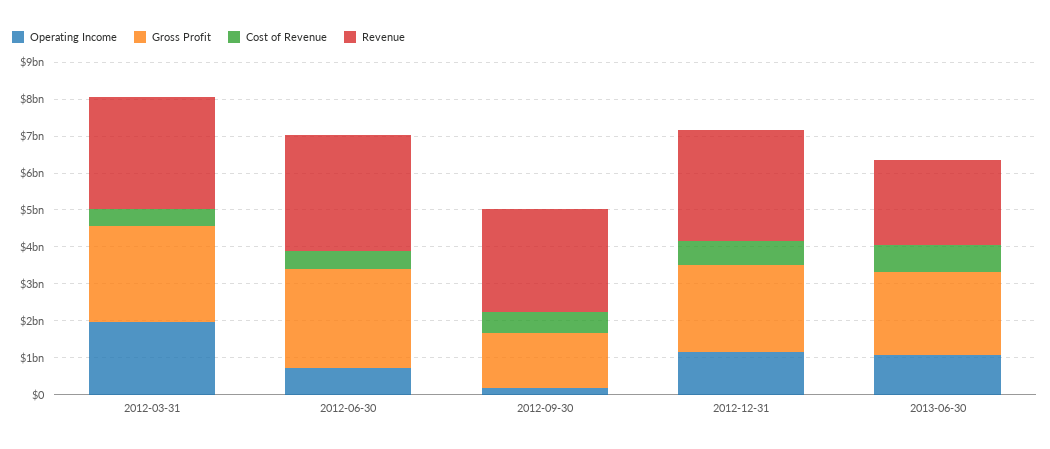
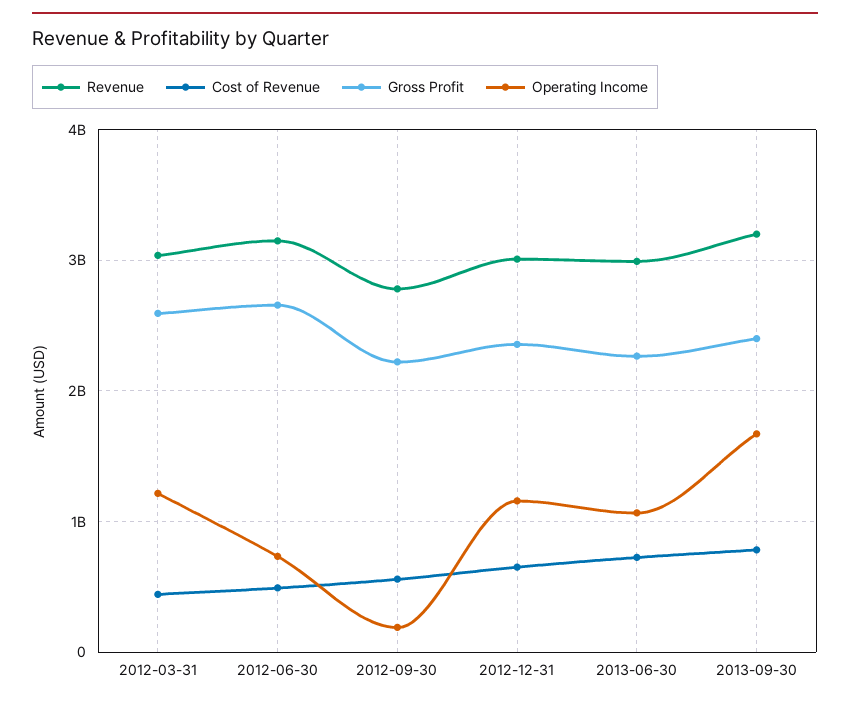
Operating Income, 2012-03-31: 2000000000 -> 1200000000
Gross Profit, 2012-09-30: 1500000000 -> 2200000000
Revenue, 2013-06-30: 2250000000 -> 3000000000
Revenue, 2013-09-30: none -> 3200000000
Cost of Revenue, 2013-09-30: none -> 800000000
Gross Profit, 2013-09-30: none -> 2400000000
Operating Income, 2013-09-30: none -> 1700000000

